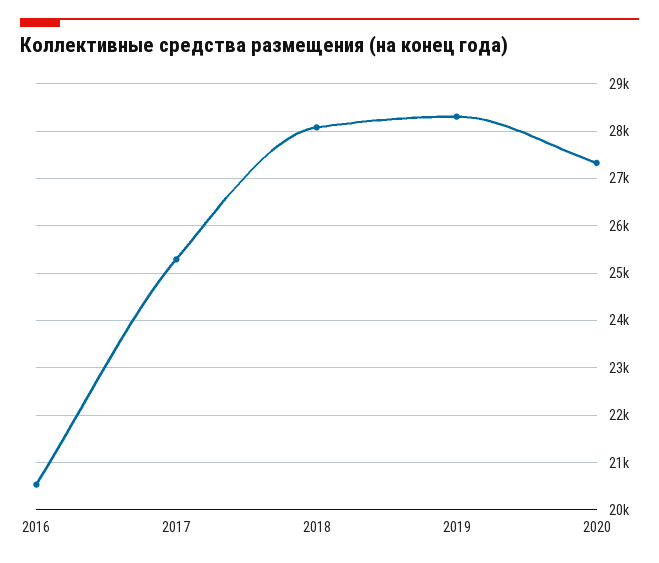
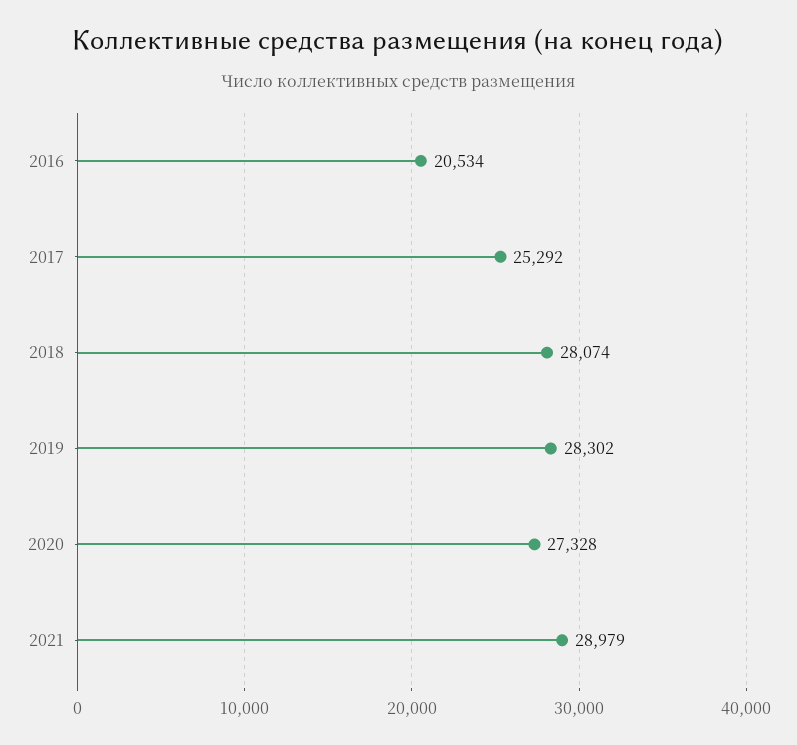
2021: none -> 28979

